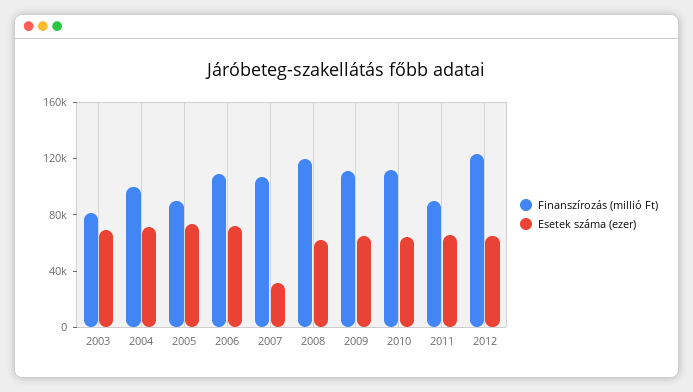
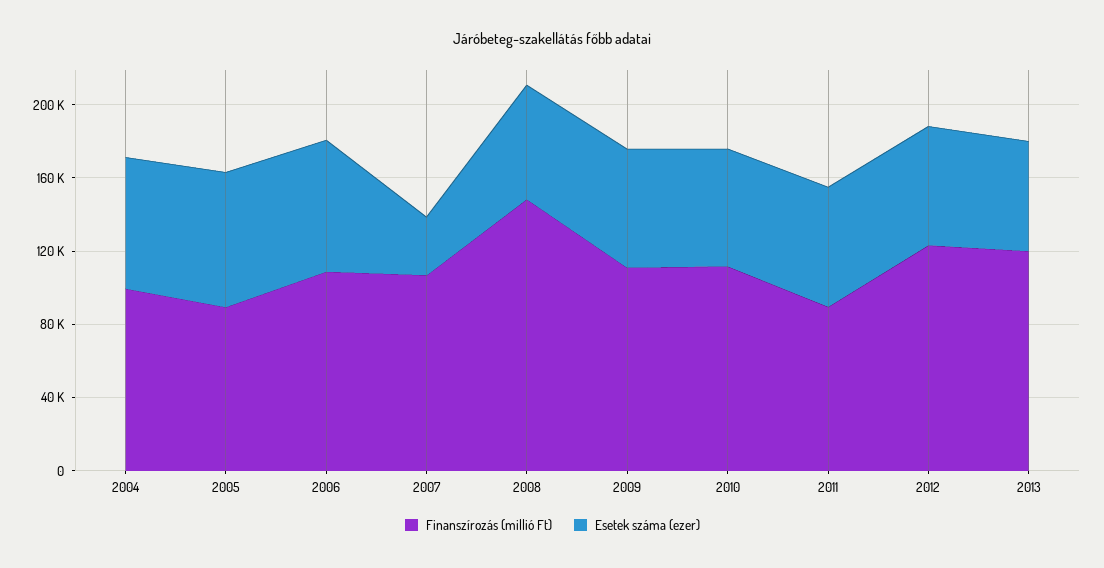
Finanszírozás (millió Ft), 2003: 80000 -> none
Esetek száma (ezer), 2003: 70000 -> none
Finanszírozás (millió Ft), 2008: 120000 -> 150000
Finanszírozás (millió Ft), 2013: none -> 120000
Esetek száma (ezer), 2013: none -> 60000

